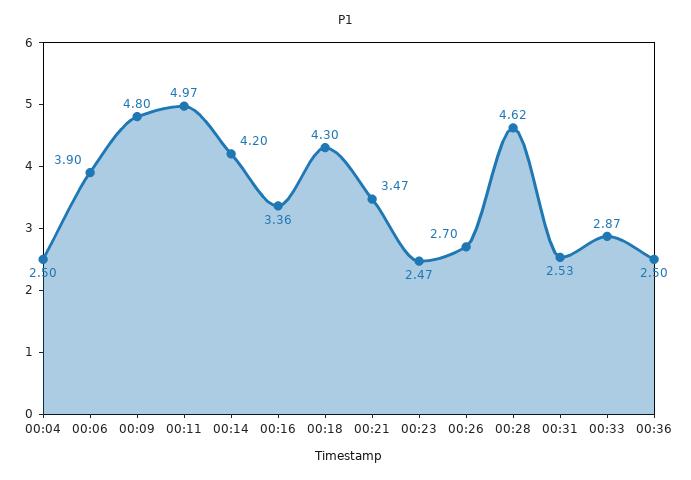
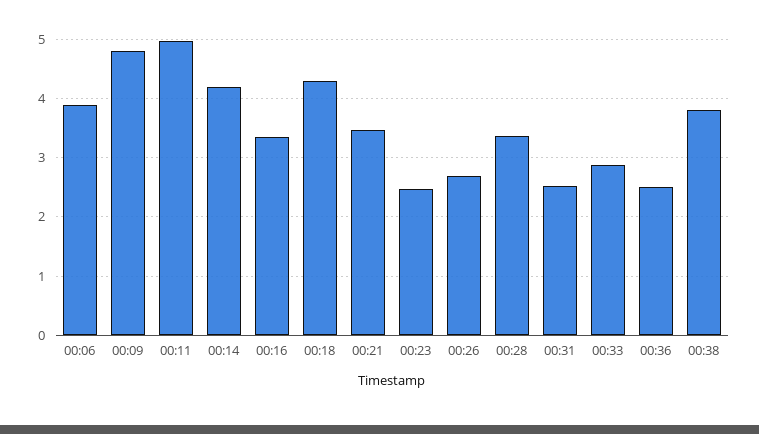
00:04: 2.5 -> none
00:28: 4.62 -> 3.4
00:38: none -> 3.8

